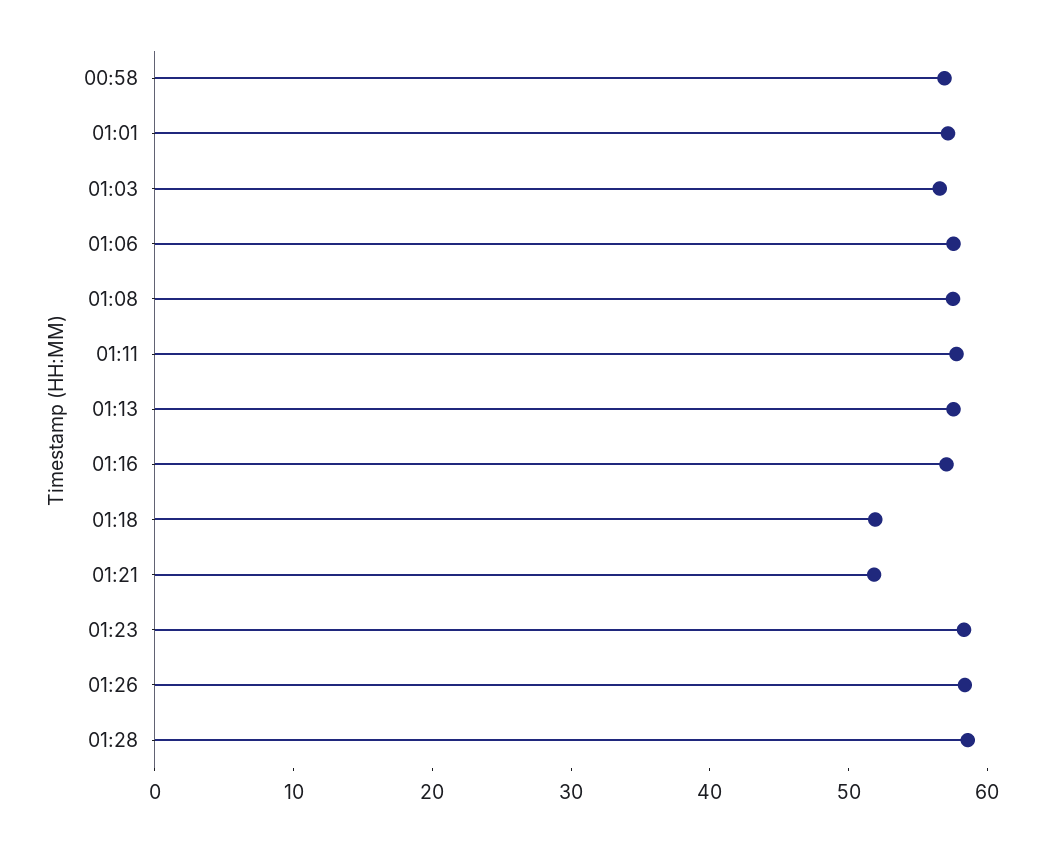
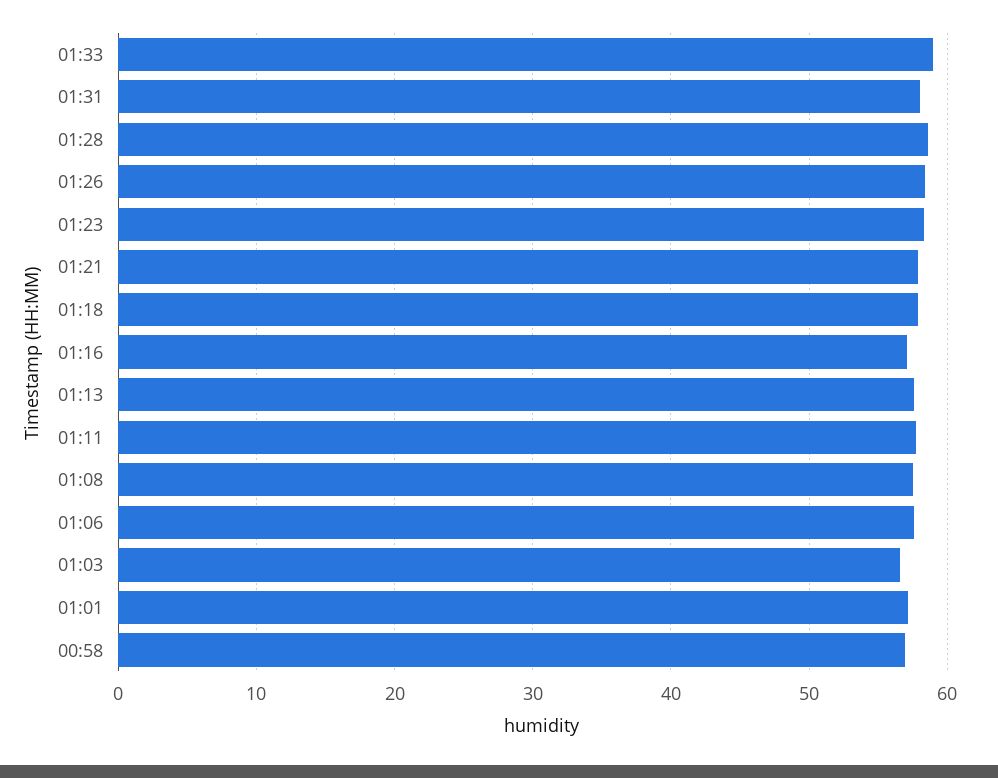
01:18: 52 -> 58
01:21: 52 -> 58
01:33: none -> 59
01:31: none -> 58

